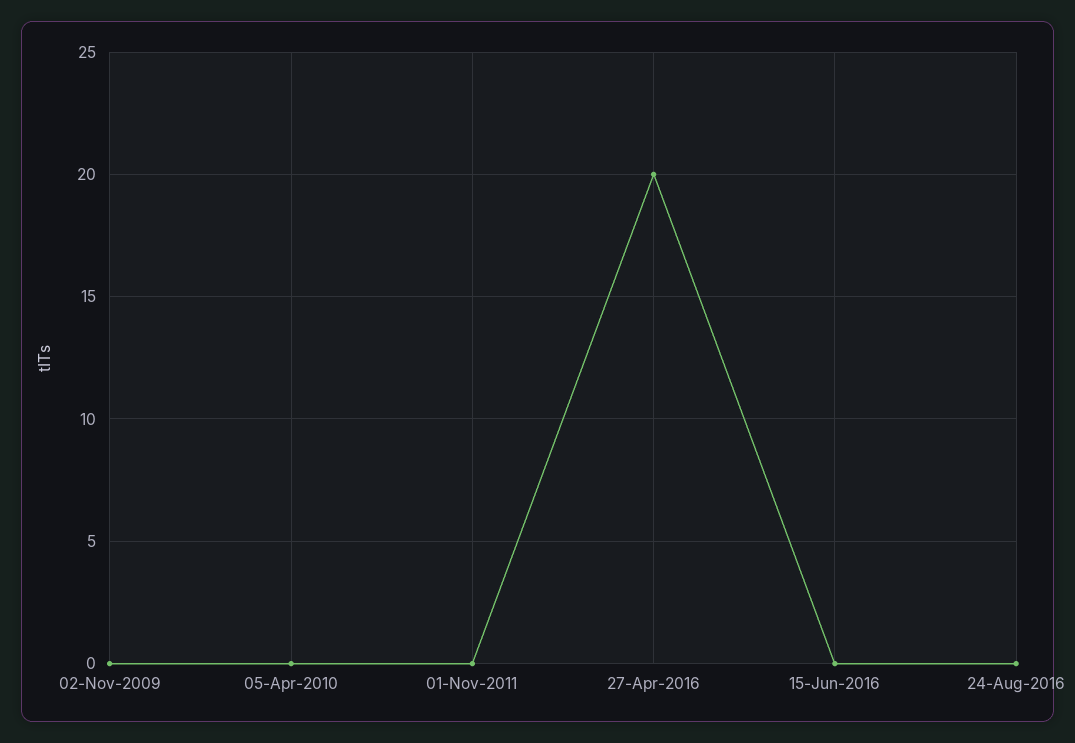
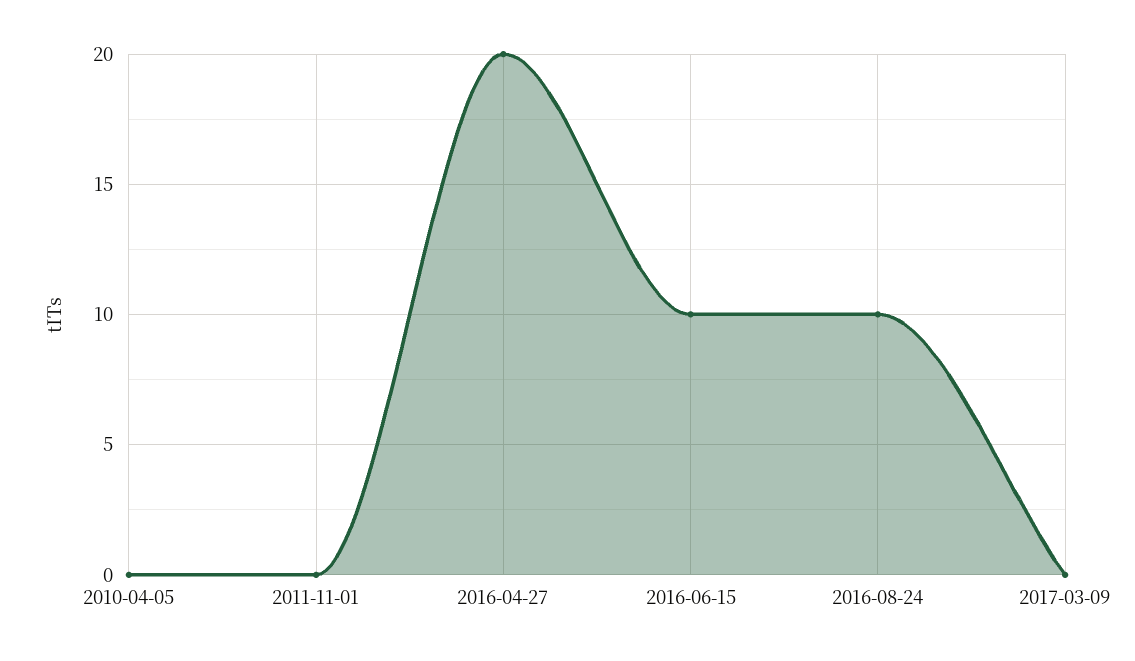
02-Nov-2009: 0 -> none
15-Jun-2016: 0 -> 10
24-Aug-2016: 0 -> 10
2017-03-09: none -> 0

